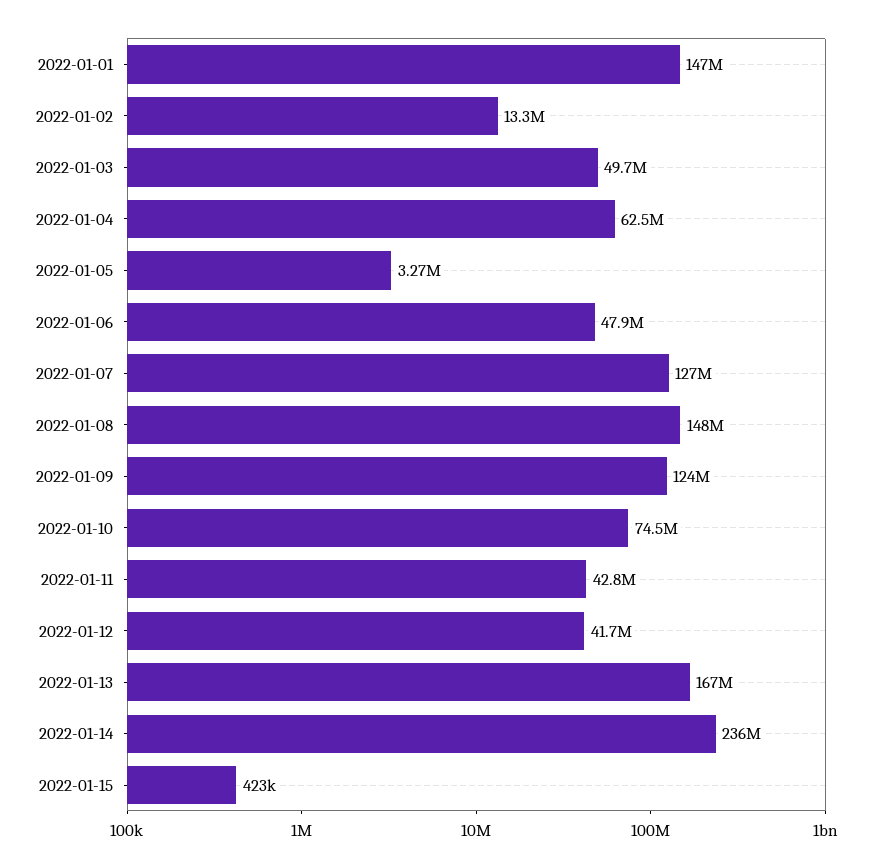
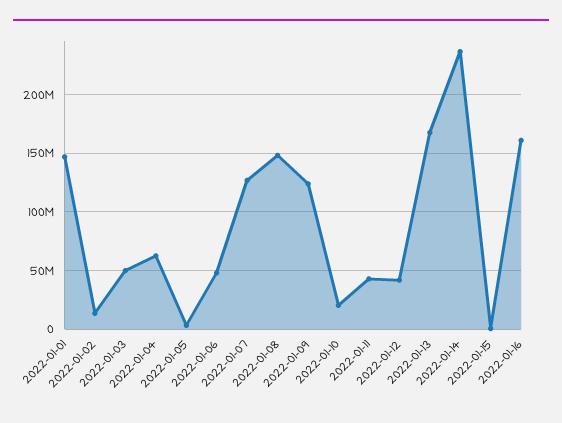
2022-01-10: 74500000 -> 20000000
2022-01-16: none -> 160000000

